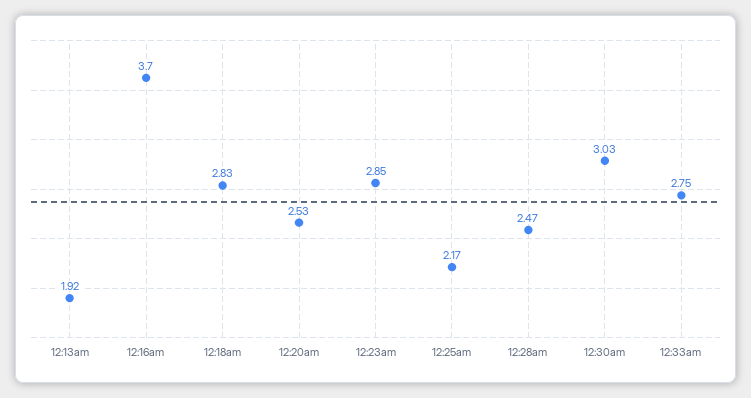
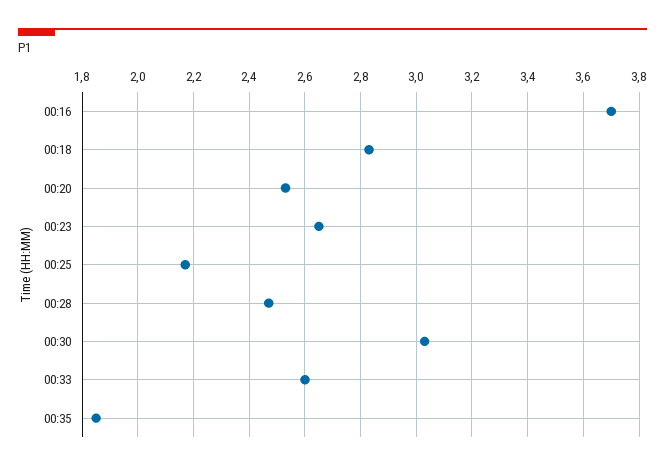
12:13am: 1.92 -> none
12:23am: 2.85 -> 2.65
12:33am: 2.75 -> 2.6
00:35: none -> 1.85

